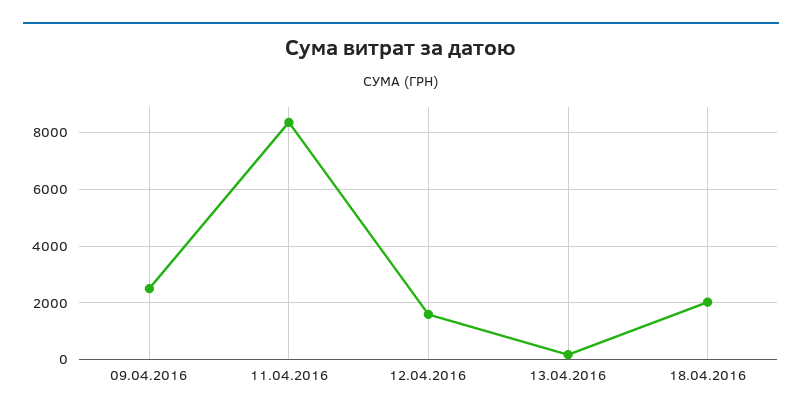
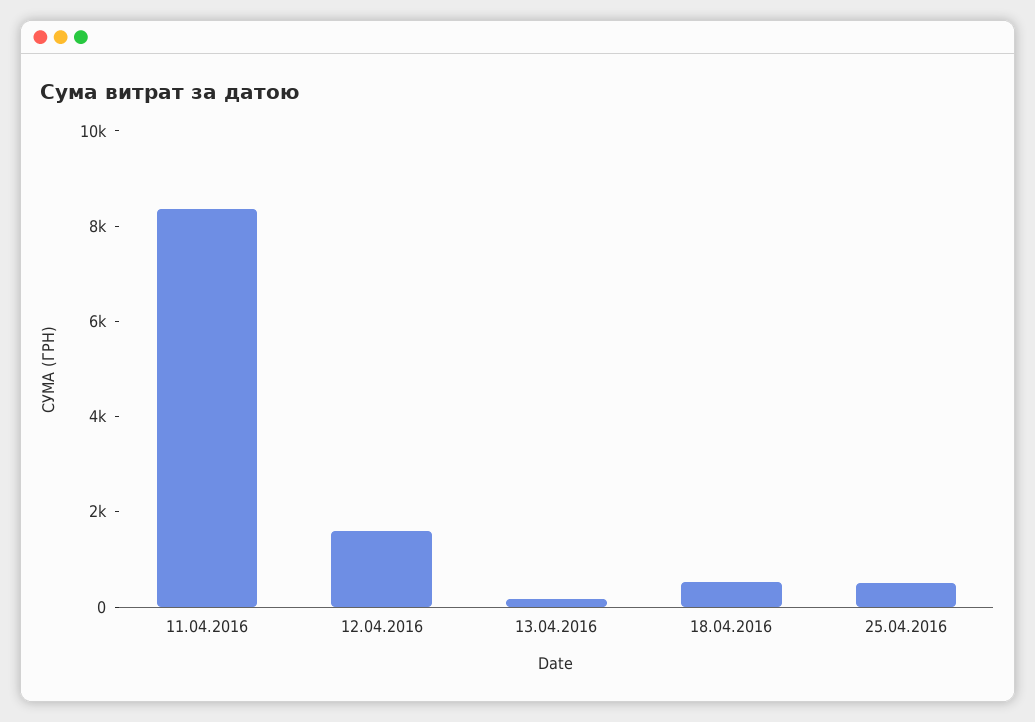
09.04.2016: 2500 -> none
18.04.2016: 2000 -> 500
25.04.2016: none -> 500

